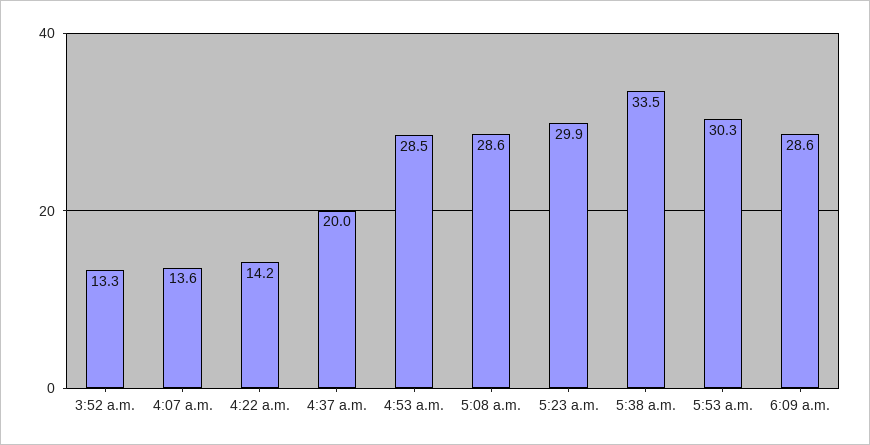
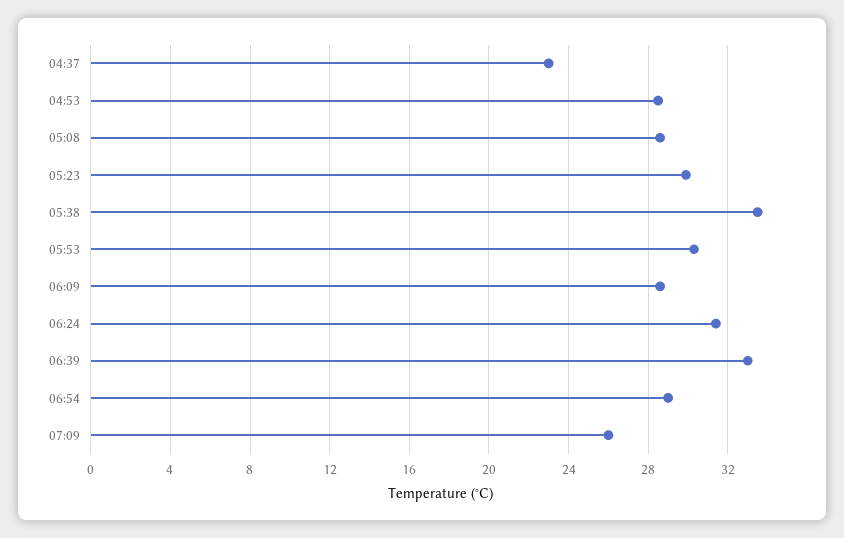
3:52 a.m.: 13.3 -> none
4:07 a.m.: 13.6 -> none
4:22 a.m.: 14.2 -> none
4:37 a.m.: 20 -> 23
06:24: none -> 31.5
06:39: none -> 33
06:54: none -> 29
07:09: none -> 26

